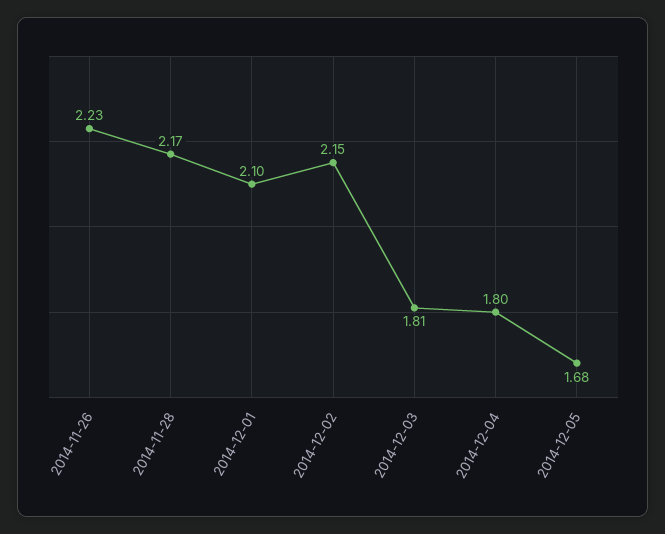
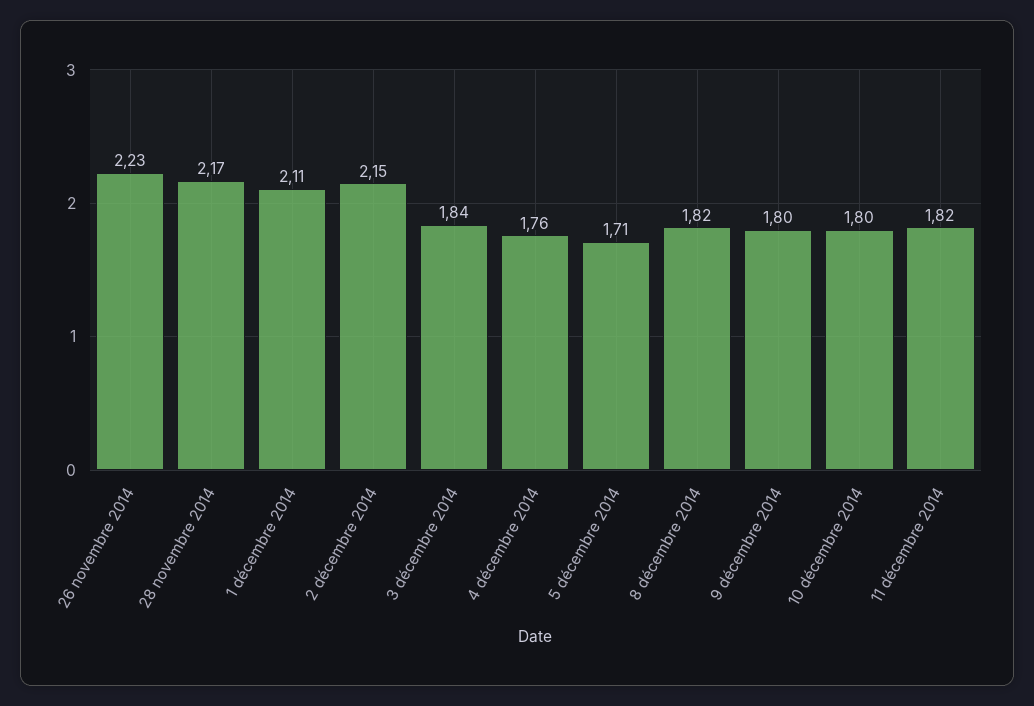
2014-12-01: 2.1 -> 2.11
2014-12-03: 1.81 -> 1.84
2014-12-04: 1.8 -> 1.76
2014-12-05: 1.68 -> 1.71
8 décembre 2014: none -> 1.82
9 décembre 2014: none -> 1.8
10 décembre 2014: none -> 1.8
11 décembre 2014: none -> 1.82

